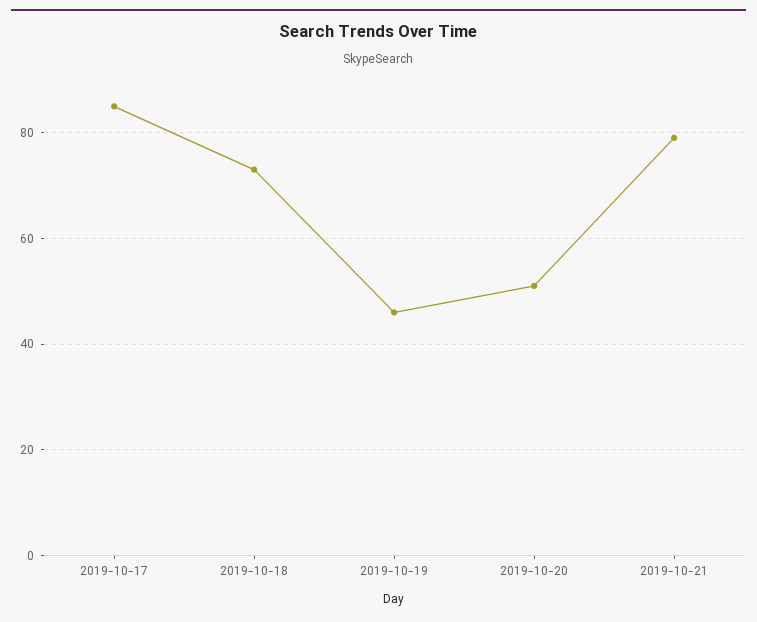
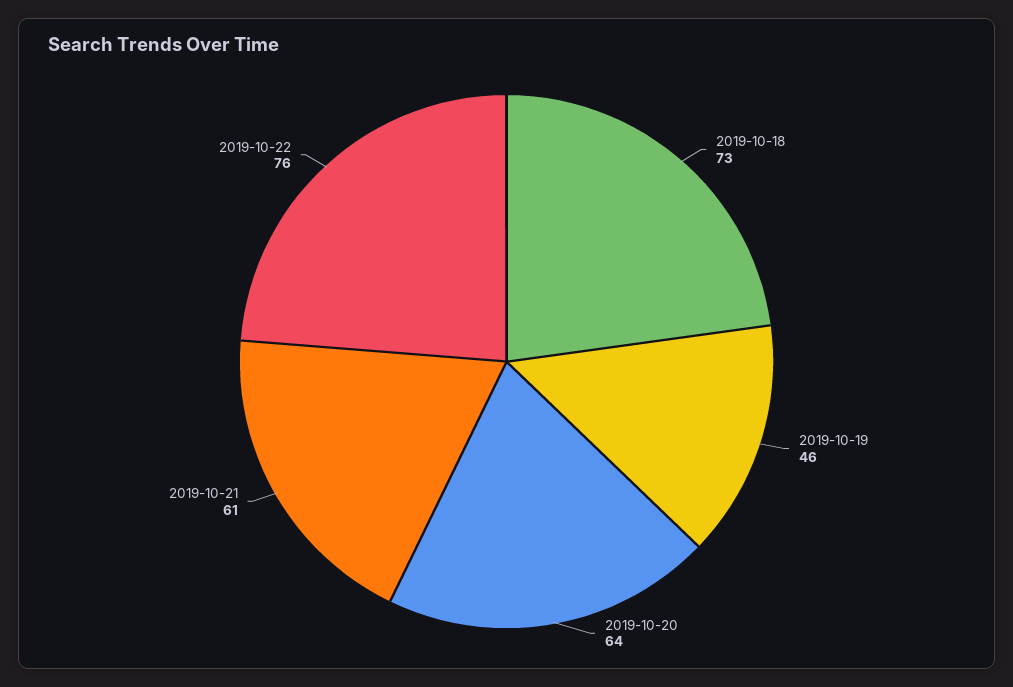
2019-10-17: 85 -> none
2019-10-20: 50 -> 64
2019-10-21: 80 -> 61
2019-10-22: none -> 76

